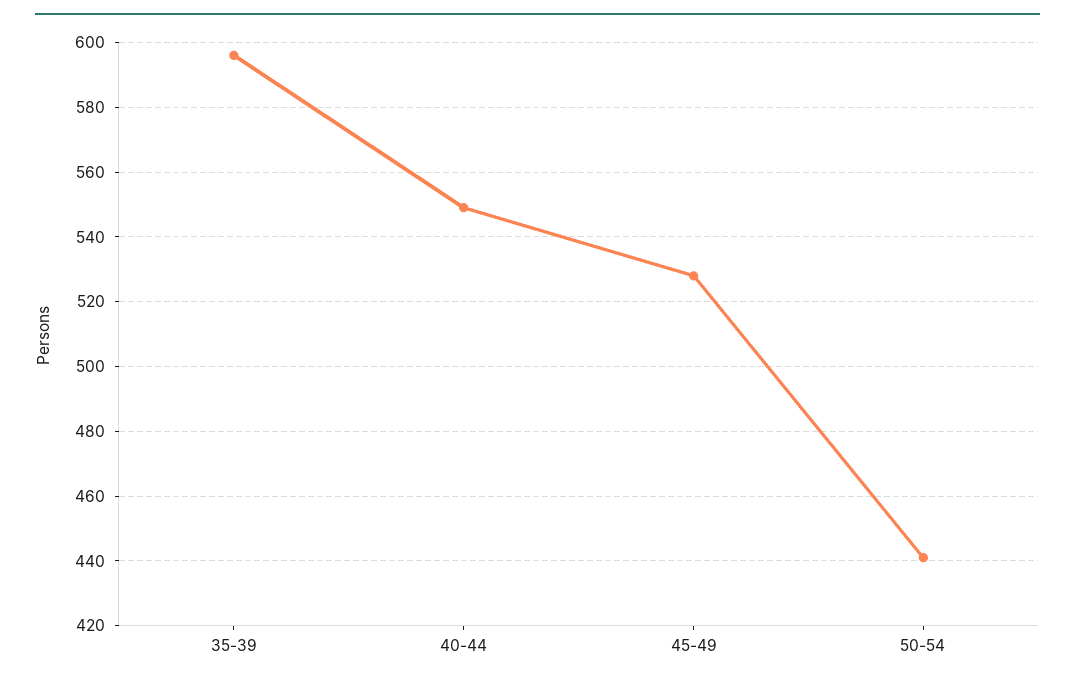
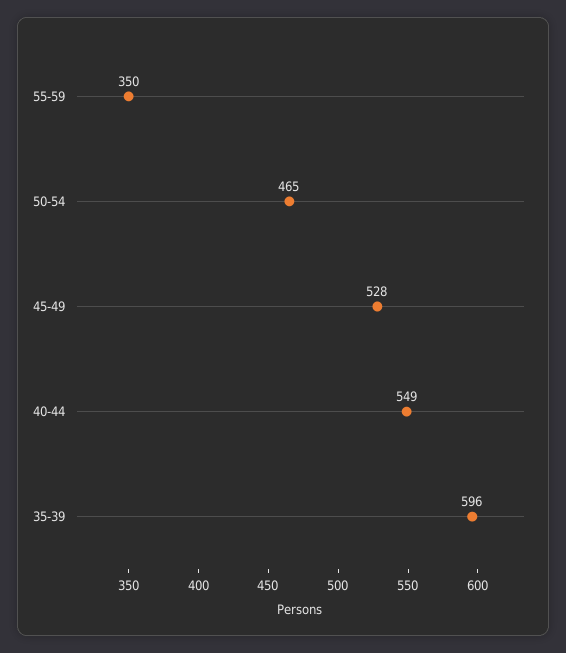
50-54: 440 -> 465
55-59: none -> 350

